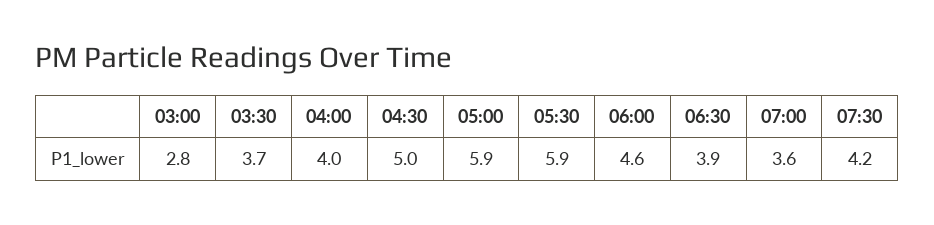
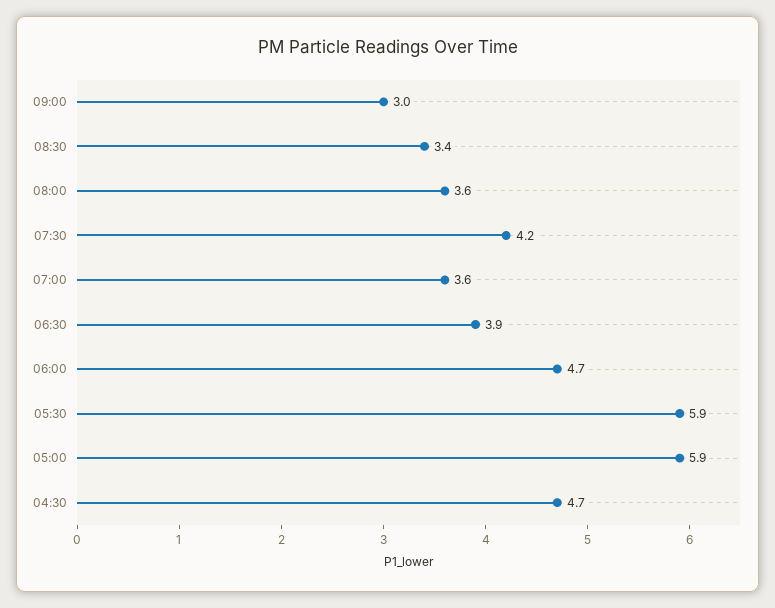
03:00: 2.8 -> none
03:30: 3.7 -> none
04:00: 4 -> none
04:30: 5 -> 4.7
06:00: 4.6 -> 4.7
09:00: none -> 3
08:30: none -> 3.4
08:00: none -> 3.6

